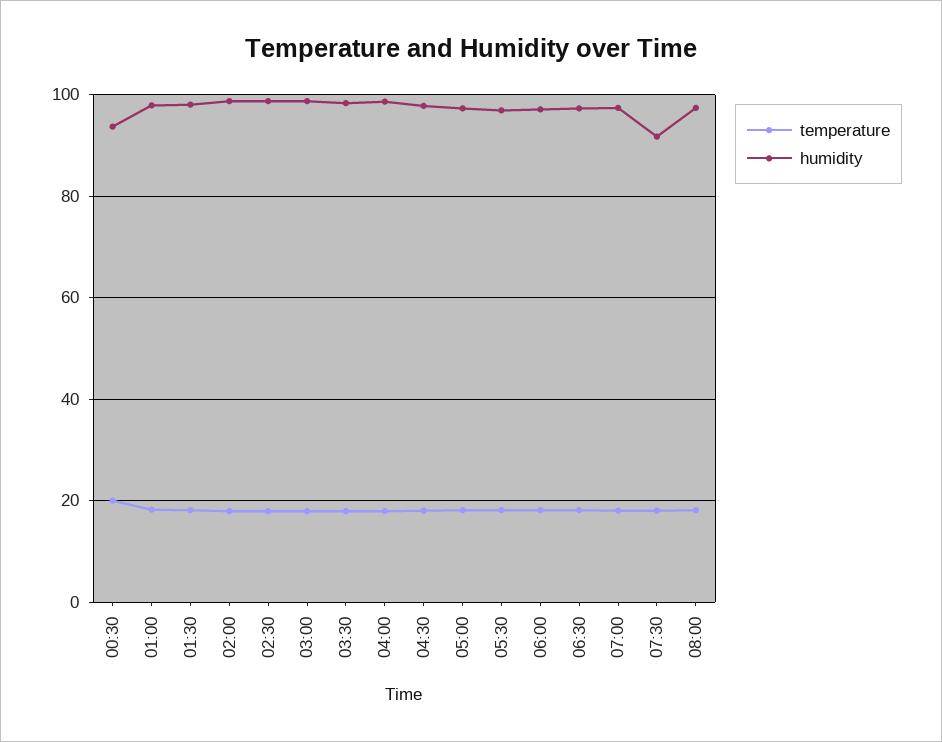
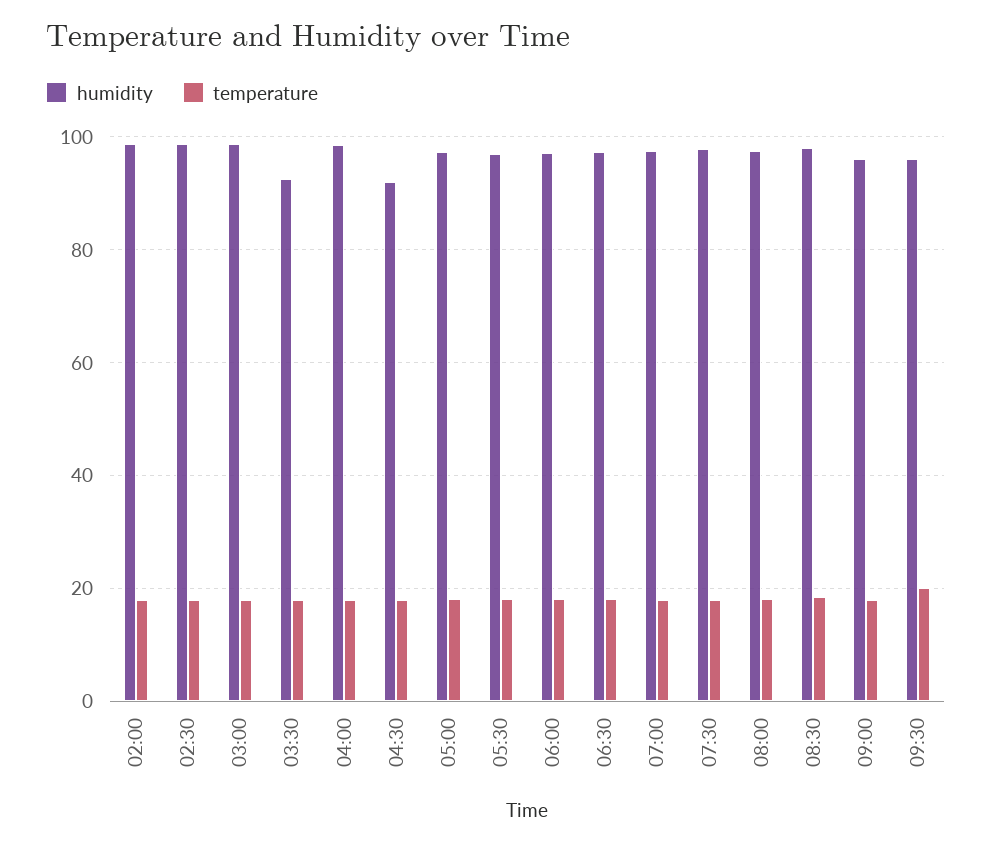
temperature, 00:30: 20 -> none
humidity, 00:30: 94 -> none
temperature, 01:00: 18 -> none
humidity, 01:00: 98 -> none
temperature, 01:30: 18 -> none
humidity, 01:30: 98 -> none
humidity, 03:30: 98 -> 92
humidity, 04:30: 98 -> 92
humidity, 07:30: 92 -> 98
humidity, 08:30: none -> 98
temperature, 08:30: none -> 18
humidity, 09:00: none -> 96
temperature, 09:00: none -> 18
humidity, 09:30: none -> 96
temperature, 09:30: none -> 20

